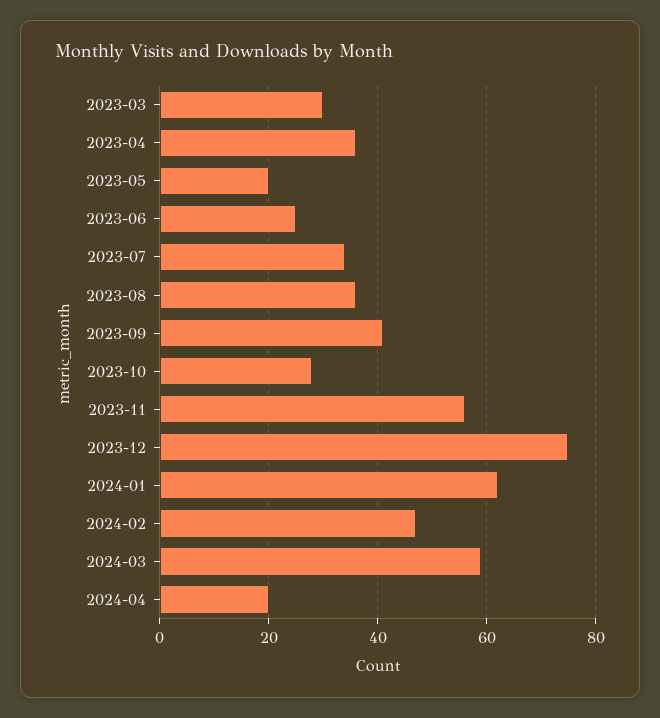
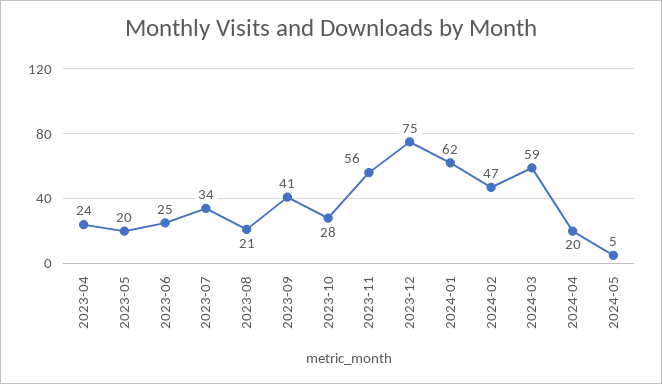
2023-03: 30 -> none
2023-04: 35 -> 24
2023-08: 35 -> 21
2024-05: none -> 5

